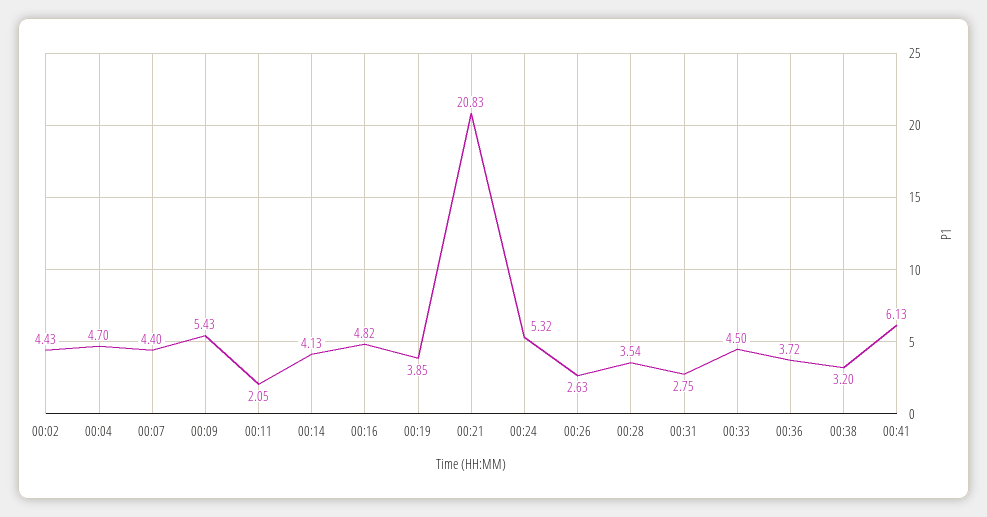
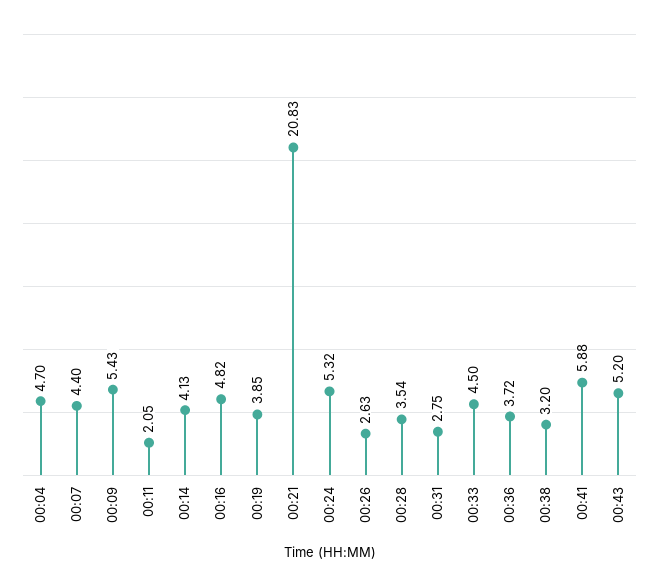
00:02: 4.43 -> none
00:41: 6.13 -> 5.88
00:43: none -> 5.2

